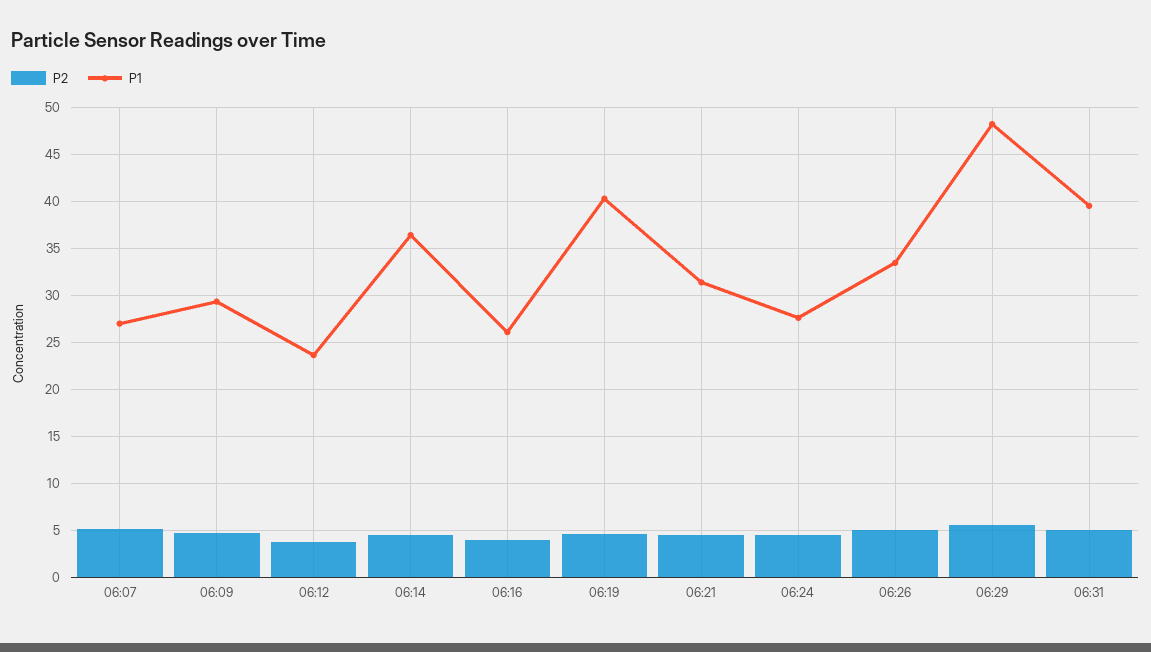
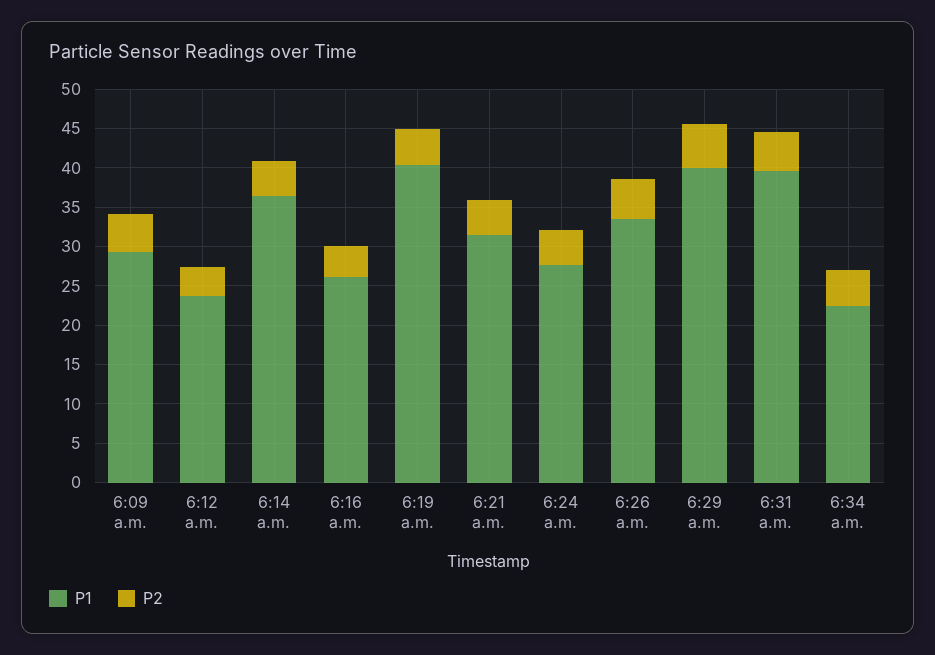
P2, 06:07: 5 -> none
P1, 06:07: 27 -> none
P1, 06:29: 48 -> 40
P1, 6:34 a.m.: none -> 22.5
P2, 6:34 a.m.: none -> 5

